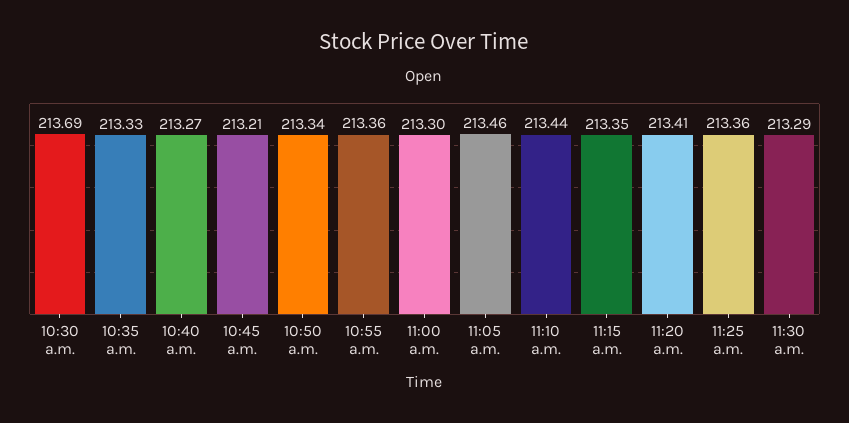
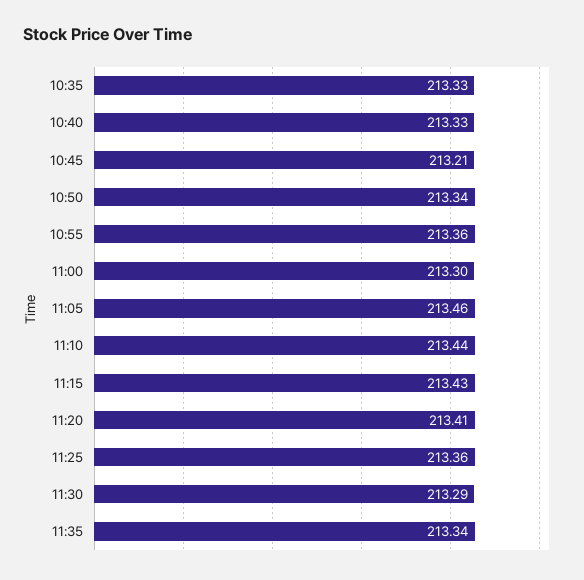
10:30 a.m.: 213.69 -> none
10:40 a.m.: 213.27 -> 213.33
11:15 a.m.: 213.35 -> 213.43
11:35: none -> 213.34

